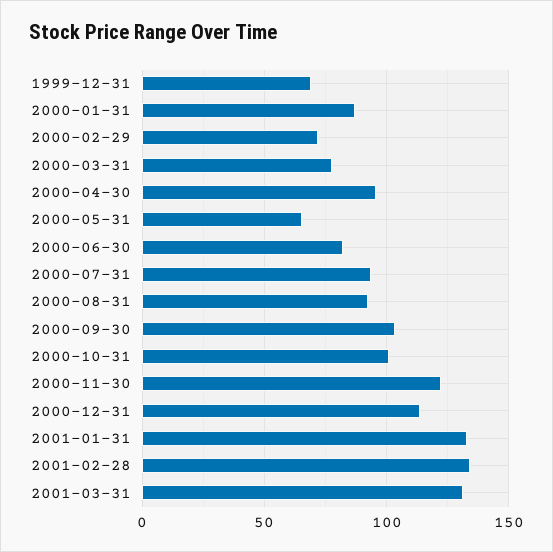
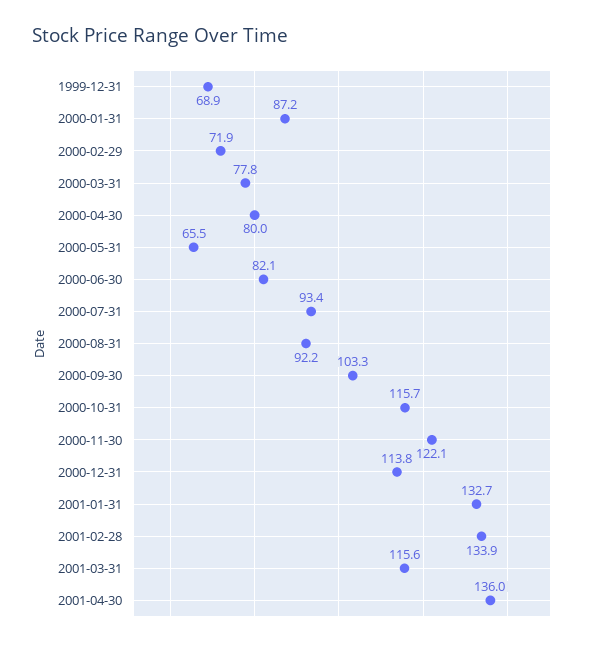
2000-04-30: 95 -> 80
2000-10-31: 100 -> 115.7
2001-03-31: 130 -> 115.6
2001-04-30: none -> 136

